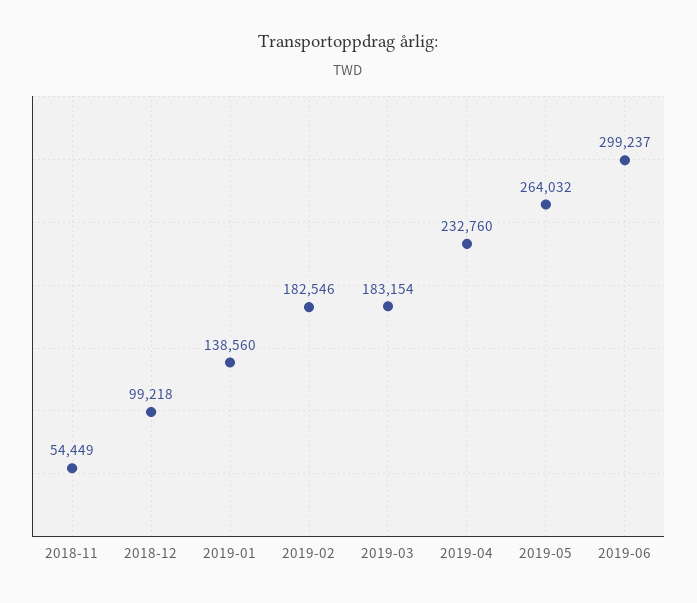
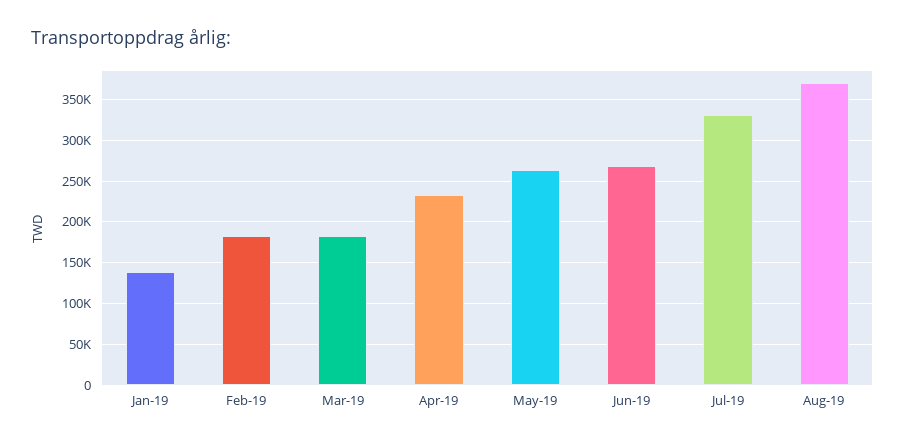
2018-11: 54449 -> none
2018-12: 99218 -> none
2019-06: 299237 -> 270000
Jul-19: none -> 330000
Aug-19: none -> 370000

